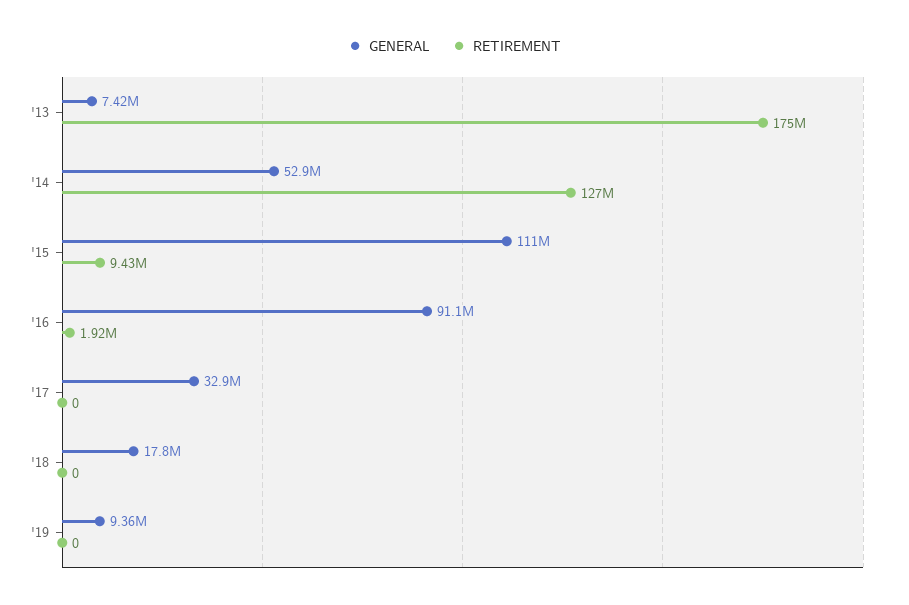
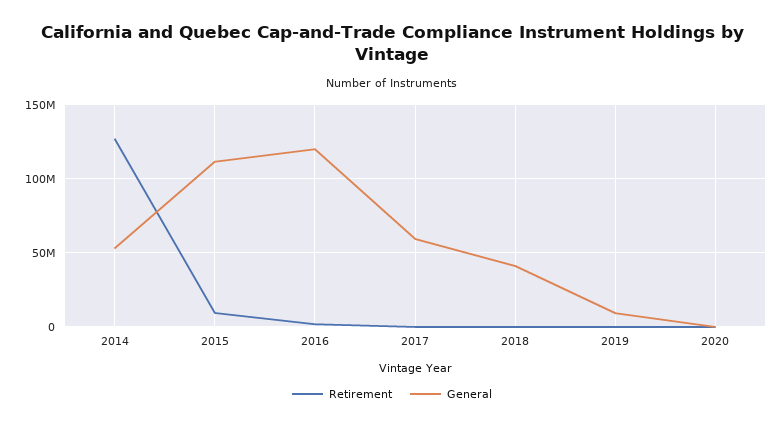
GENERAL, '13: 7420000 -> none
RETIREMENT, '13: 175000000 -> none
GENERAL, '16: 91100000 -> 120000000
GENERAL, '17: 32900000 -> 60000000
GENERAL, '18: 17800000 -> 40000000
RETIREMENT, 2020: none -> 0
GENERAL, 2020: none -> 0

